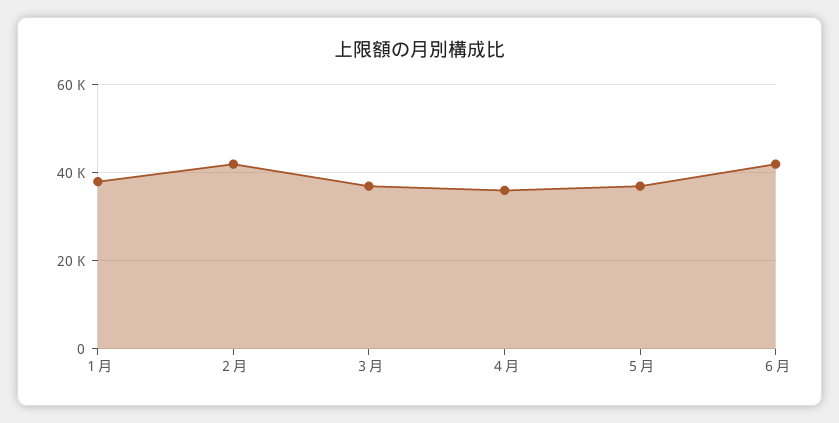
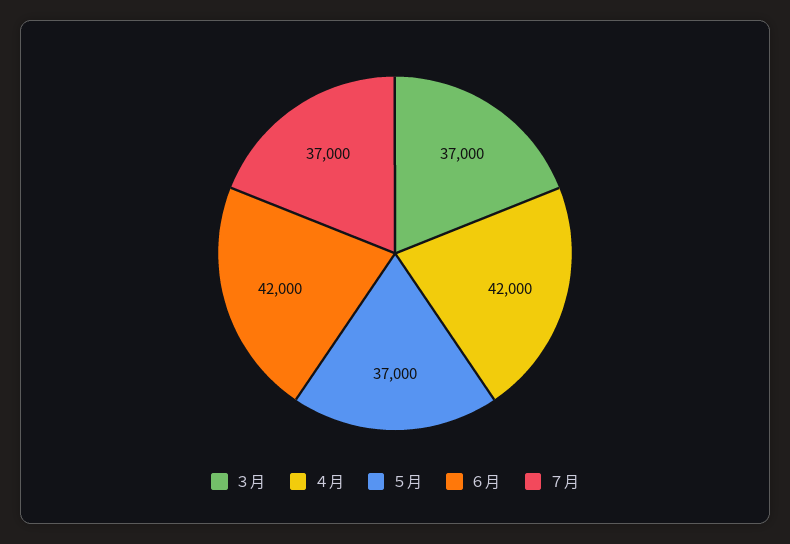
１月: 38000 -> none
２月: 42000 -> none
４月: 36000 -> 42000
７月: none -> 37000

